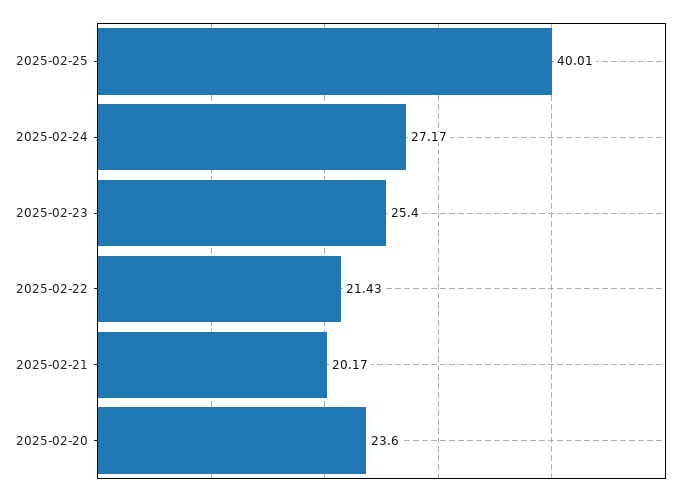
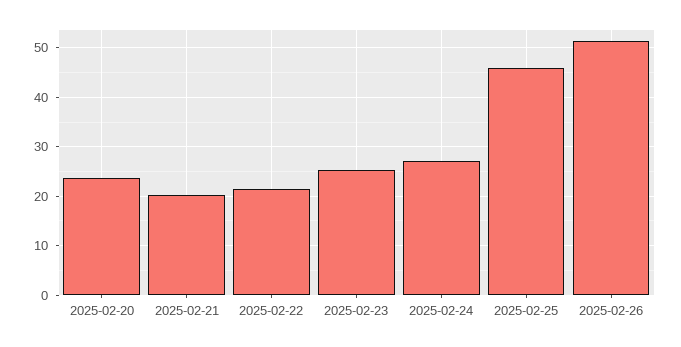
2025-02-25: 40.01 -> 46
2025-02-26: none -> 52

